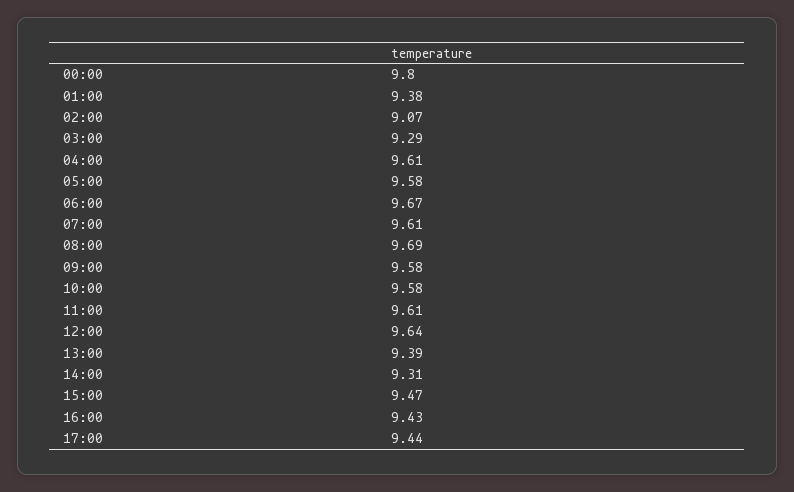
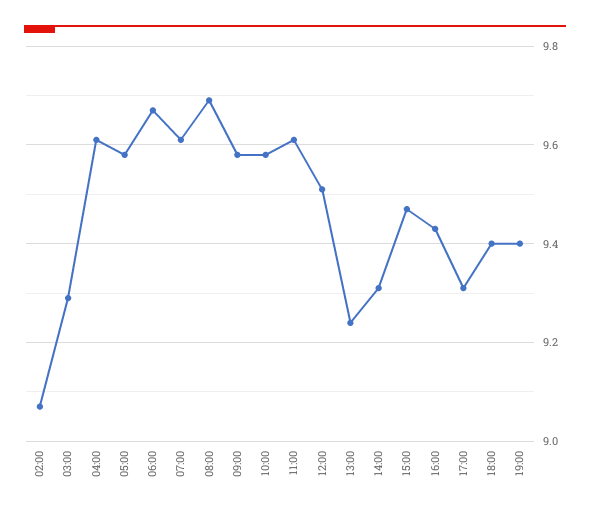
00:00: 9.8 -> none
01:00: 9.38 -> none
12:00: 9.64 -> 9.5
13:00: 9.39 -> 9.25
17:00: 9.44 -> 9.3
18:00: none -> 9.4
19:00: none -> 9.4

